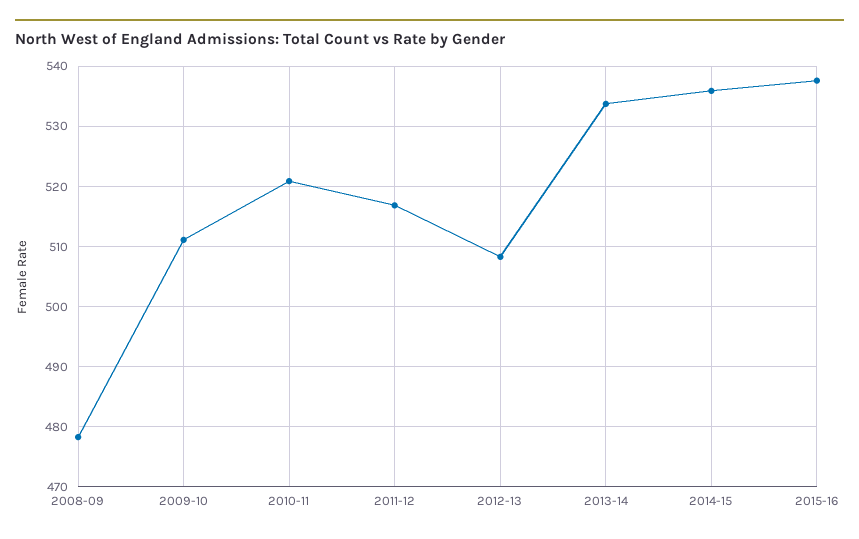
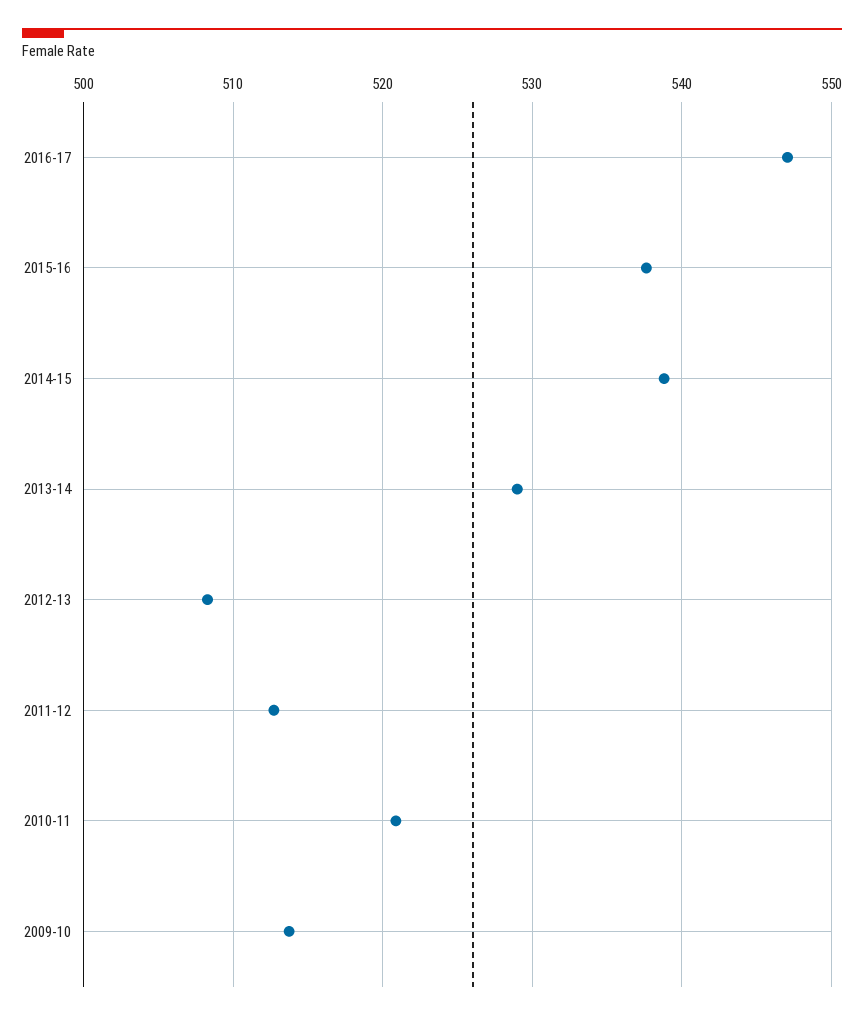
2008-09: 478 -> none
2009-10: 511 -> 514
2011-12: 517 -> 513
2013-14: 534 -> 529
2014-15: 536 -> 539
2016-17: none -> 547

